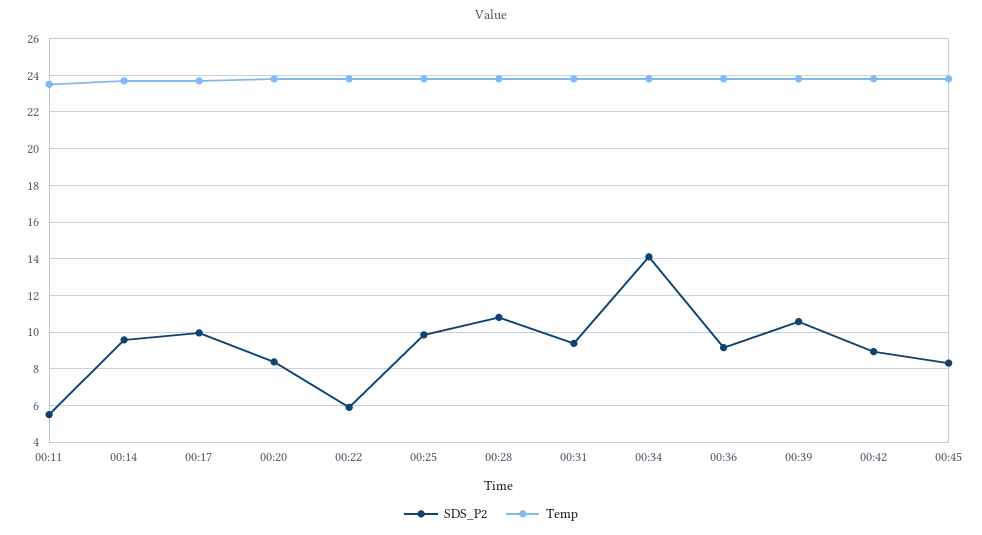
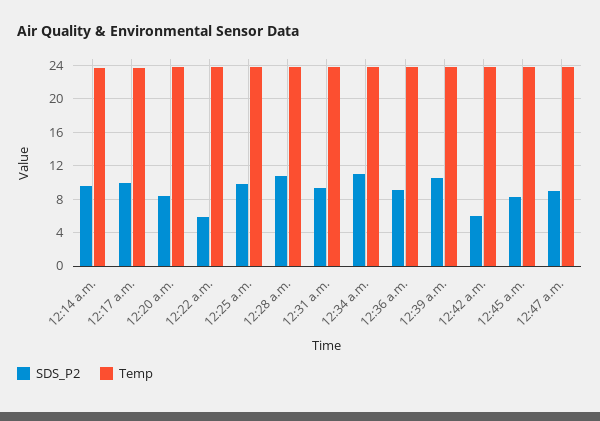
SDS_P2, 00:11: 5.5 -> none
Temp, 00:11: 23.5 -> none
SDS_P2, 00:34: 14 -> 11
SDS_P2, 00:42: 9 -> 6
SDS_P2, 12:47 a.m.: none -> 9
Temp, 12:47 a.m.: none -> 24

